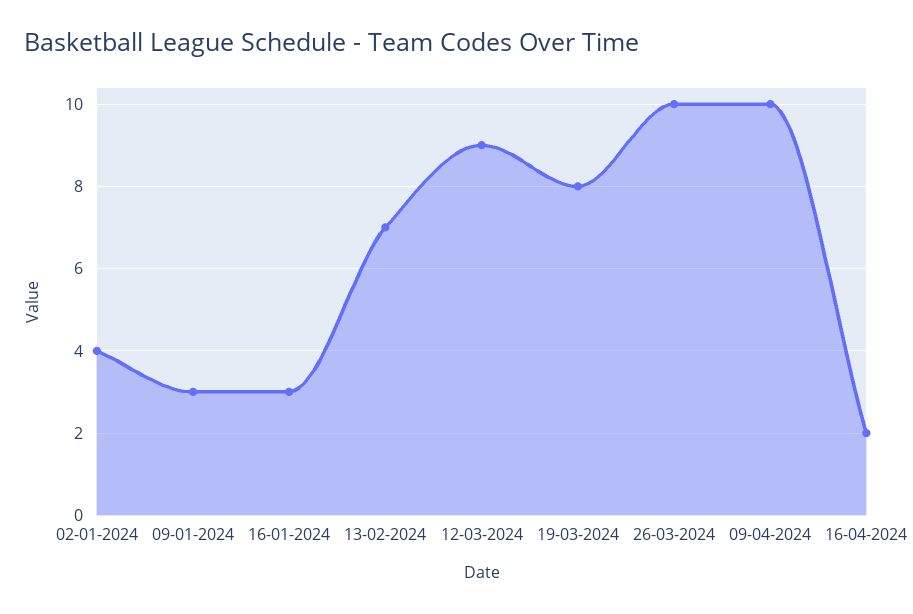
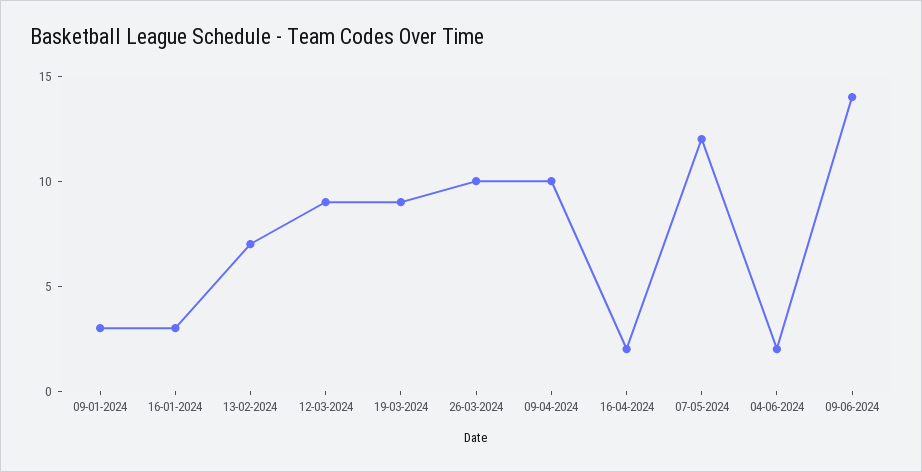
02-01-2024: 4 -> none
19-03-2024: 8 -> 9
07-05-2024: none -> 12
04-06-2024: none -> 2
09-06-2024: none -> 14

